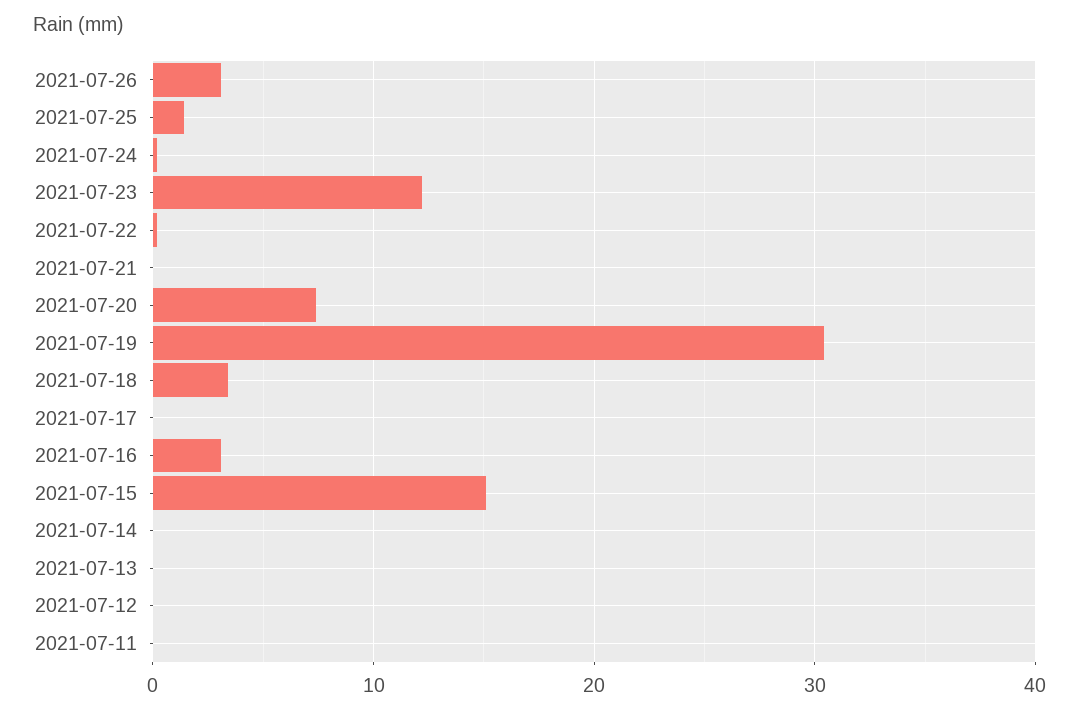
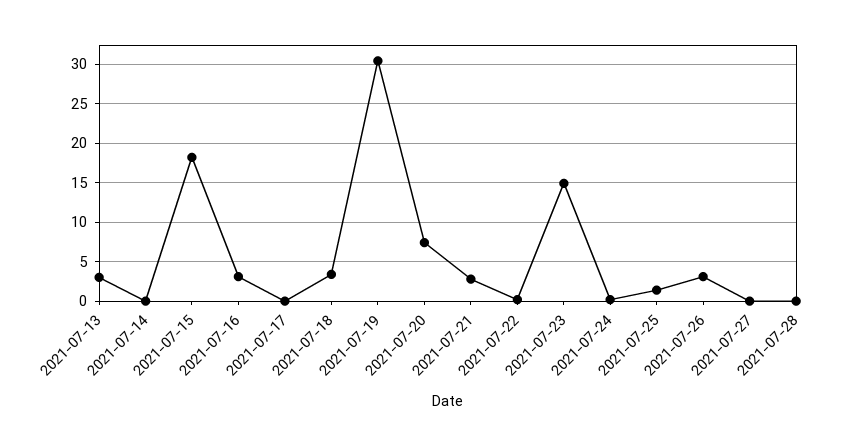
2021-07-23: 12 -> 15
2021-07-21: 0 -> 3
2021-07-15: 15 -> 18
2021-07-13: 0 -> 3
2021-07-12: 0 -> none
2021-07-11: 0 -> none
2021-07-27: none -> 0
2021-07-28: none -> 0

